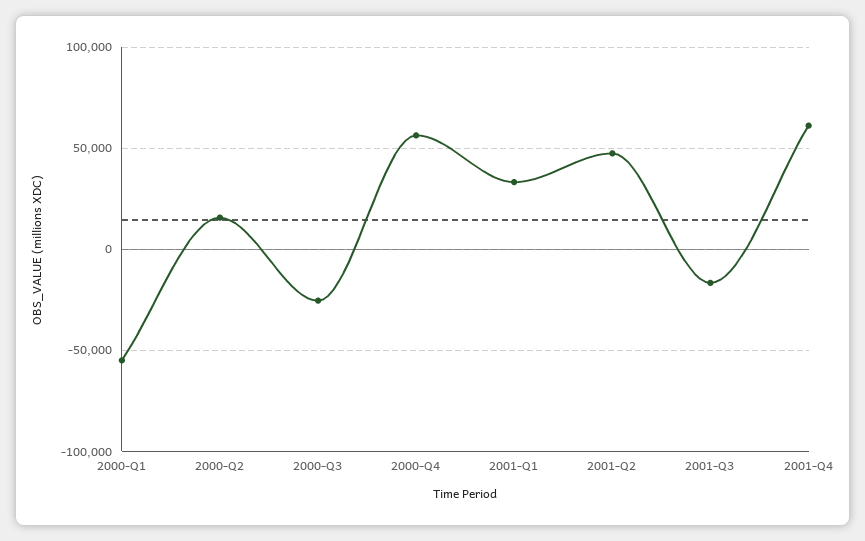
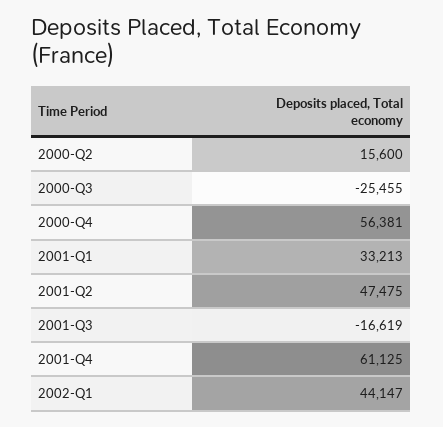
2000-Q1: -55000 -> none
2002-Q1: none -> 44147

